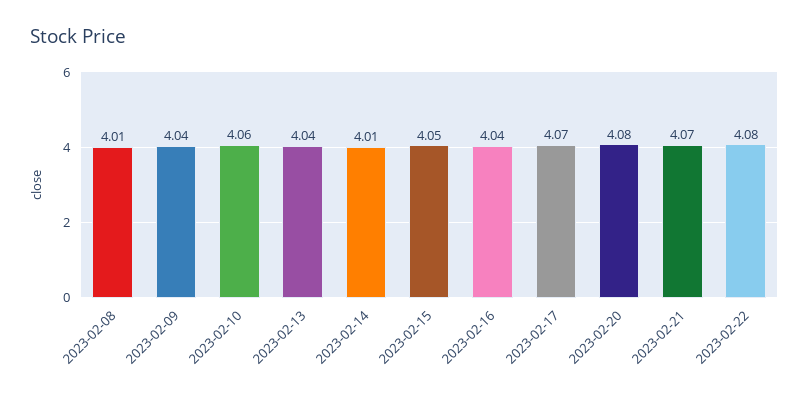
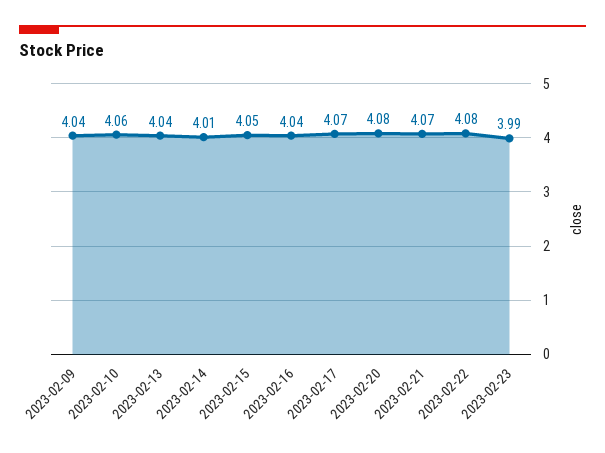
2023-02-08: 4.01 -> none
2023-02-23: none -> 3.99

